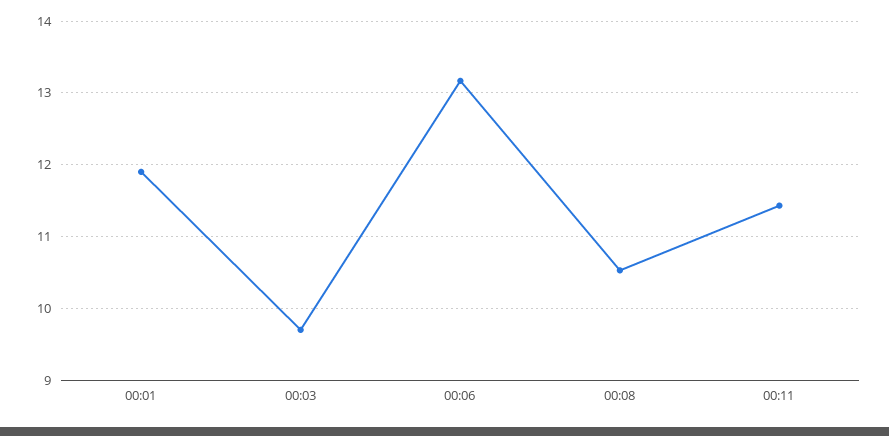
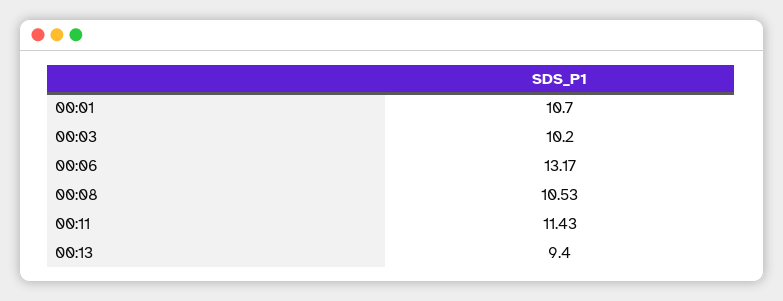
00:01: 11.9 -> 10.7
00:03: 9.7 -> 10.2
00:13: none -> 9.4

